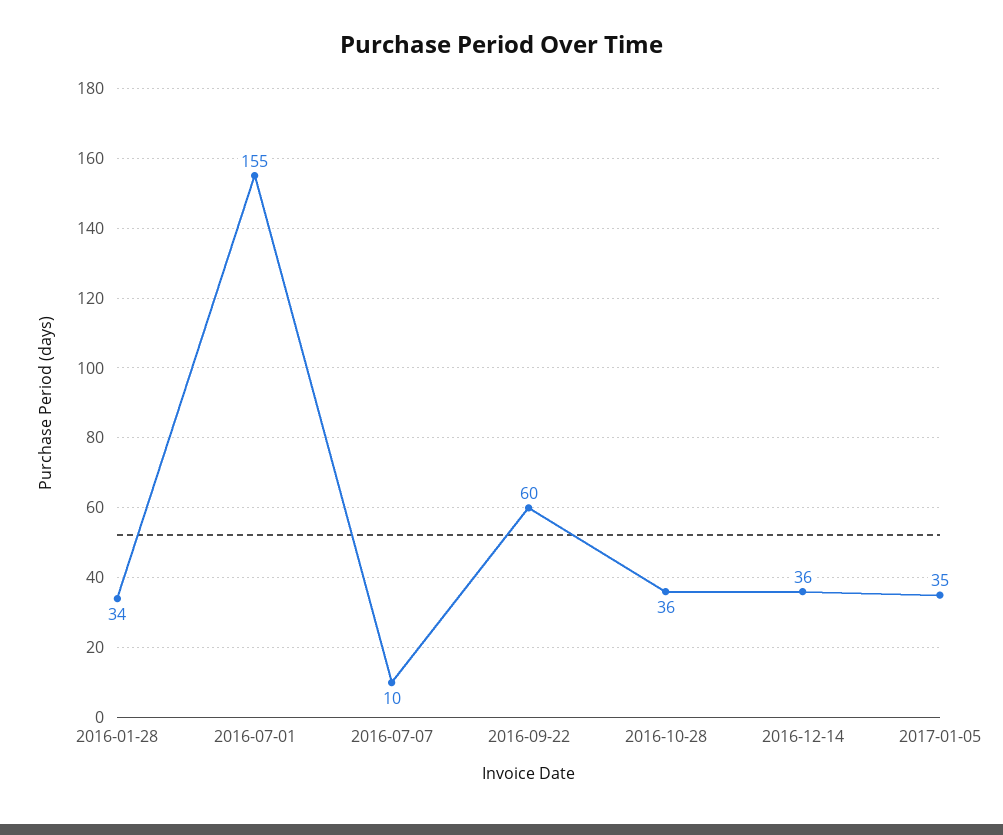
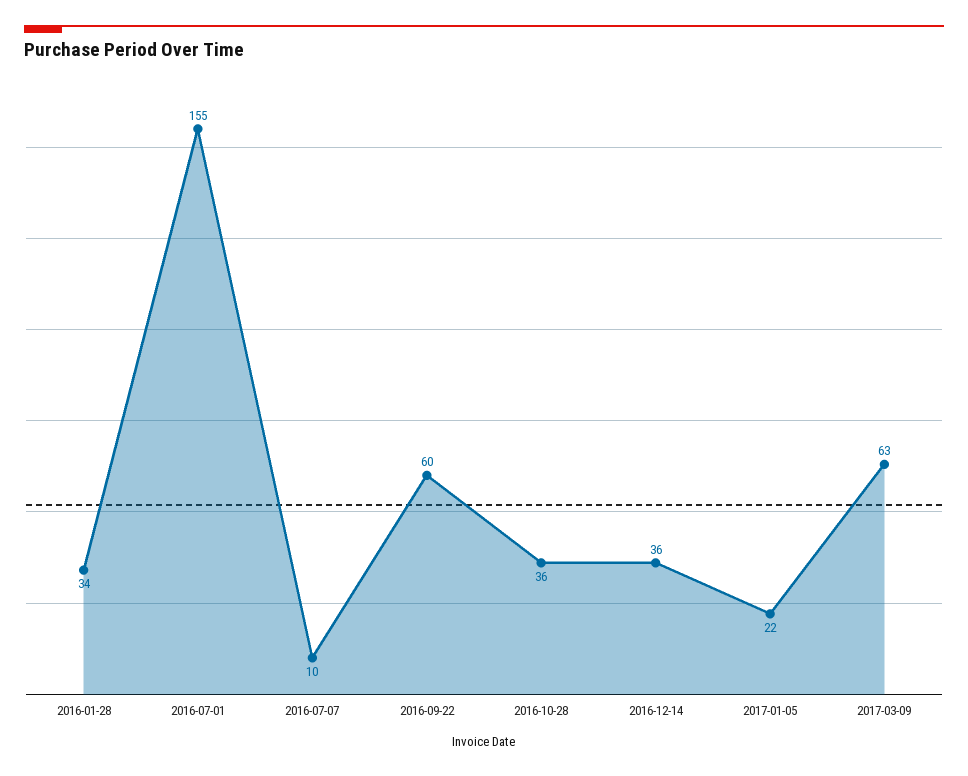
2017-01-05: 35 -> 22
2017-03-09: none -> 63

